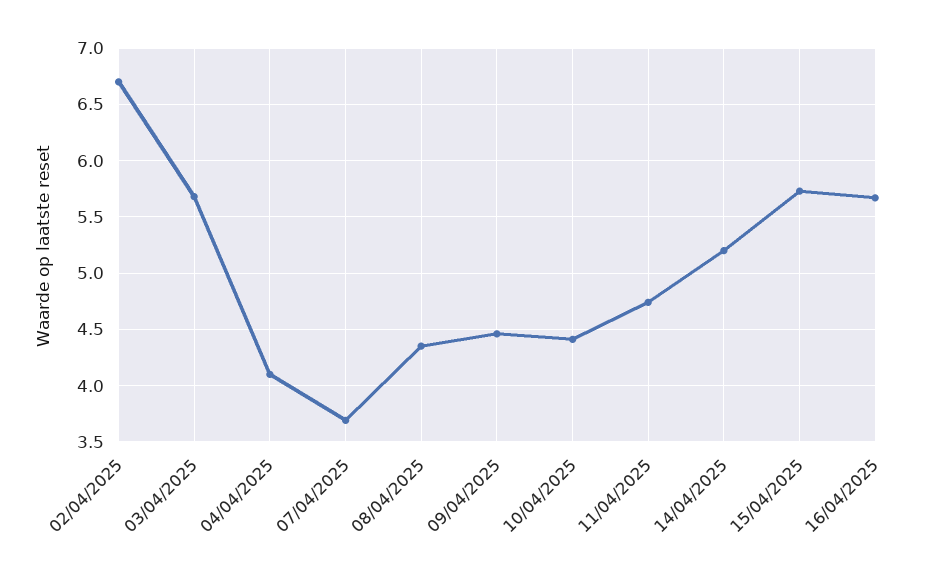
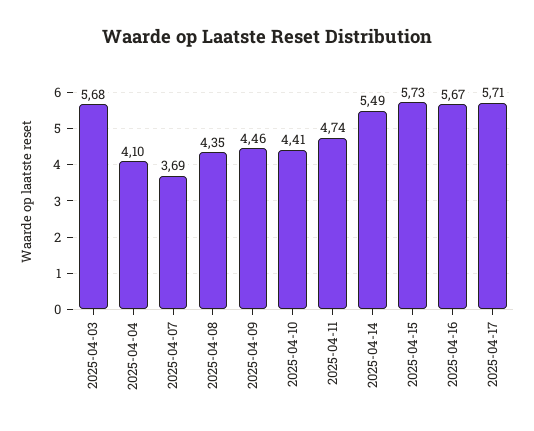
02/04/2025: 6.7 -> none
14/04/2025: 5.2 -> 5.49
2025-04-17: none -> 5.71

